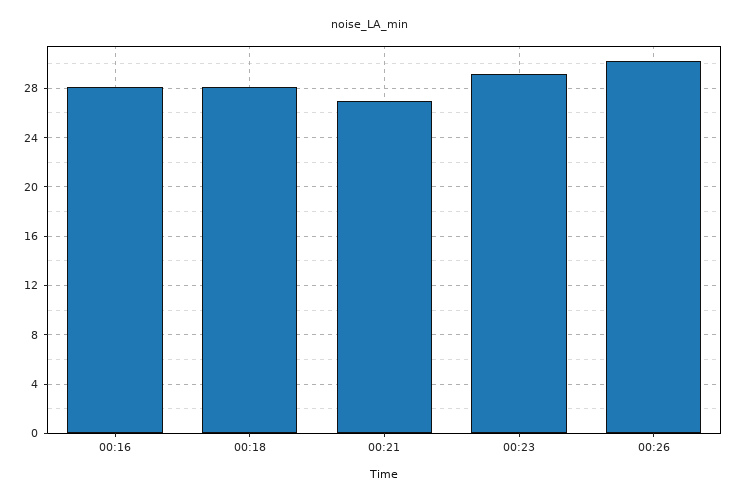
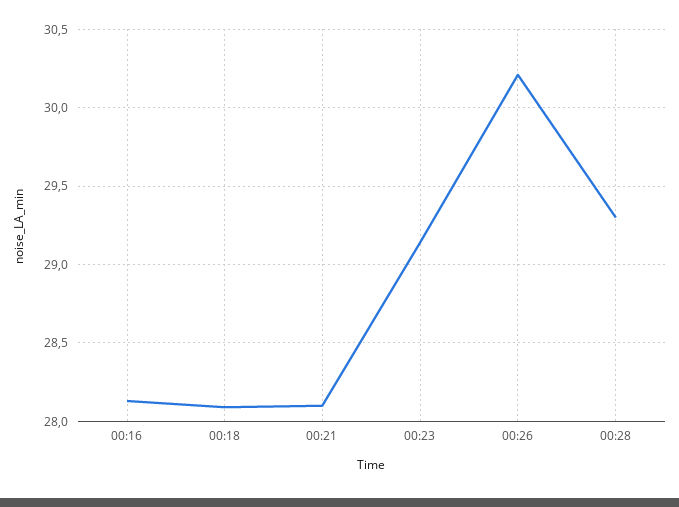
00:21: 27 -> 28.1
00:28: none -> 29.3

